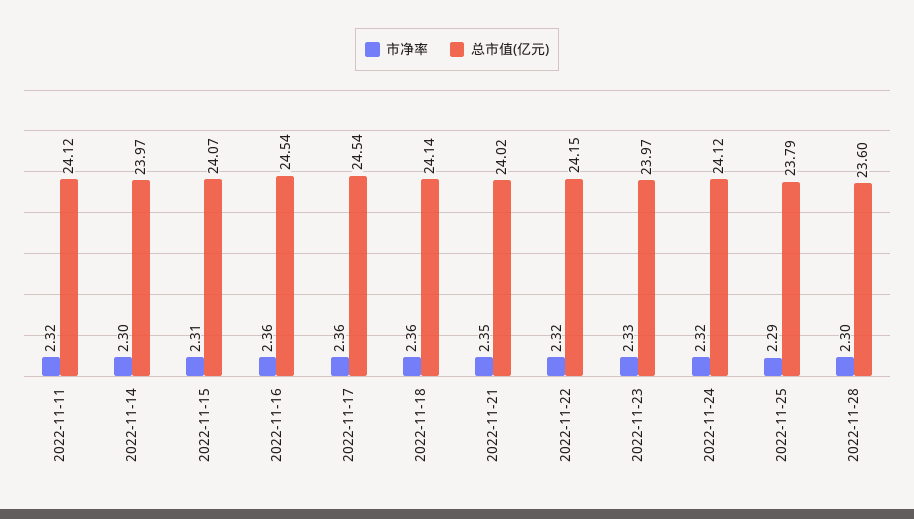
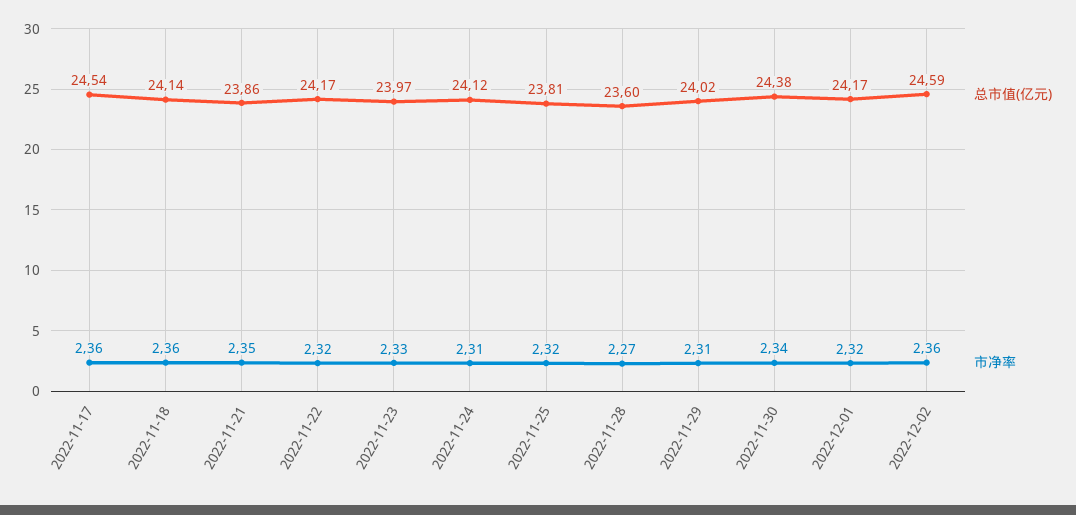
市净率, 2022-11-11: 2.32 -> none
总市值(亿元), 2022-11-11: 24.12 -> none
市净率, 2022-11-14: 2.3 -> none
总市值(亿元), 2022-11-14: 23.97 -> none
市净率, 2022-11-15: 2.31 -> none
总市值(亿元), 2022-11-15: 24.07 -> none
市净率, 2022-11-16: 2.36 -> none
总市值(亿元), 2022-11-16: 24.54 -> none
总市值(亿元), 2022-11-21: 24.02 -> 23.86
总市值(亿元), 2022-11-22: 24.15 -> 24.17
市净率, 2022-11-24: 2.32 -> 2.31
市净率, 2022-11-25: 2.29 -> 2.32
总市值(亿元), 2022-11-25: 23.79 -> 23.81
市净率, 2022-11-28: 2.3 -> 2.27
总市值(亿元), 2022-11-29: none -> 24.02
市净率, 2022-11-29: none -> 2.31
总市值(亿元), 2022-11-30: none -> 24.38
市净率, 2022-11-30: none -> 2.34
总市值(亿元), 2022-12-01: none -> 24.17
市净率, 2022-12-01: none -> 2.32
总市值(亿元), 2022-12-02: none -> 24.59
市净率, 2022-12-02: none -> 2.36

